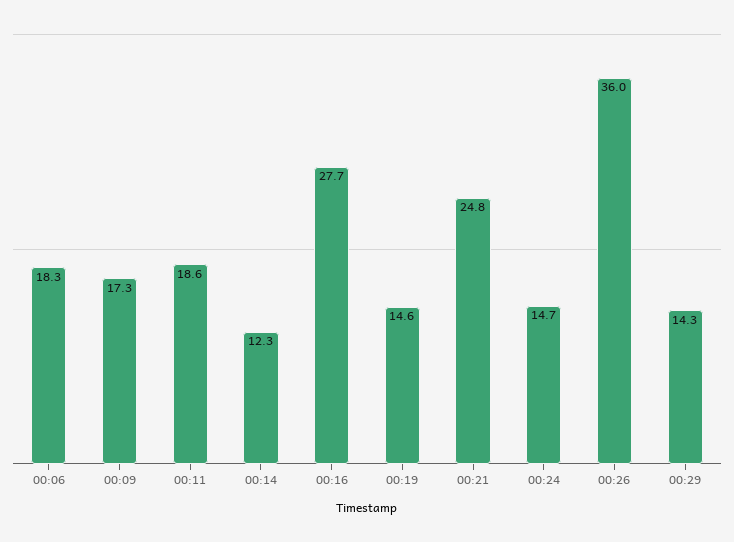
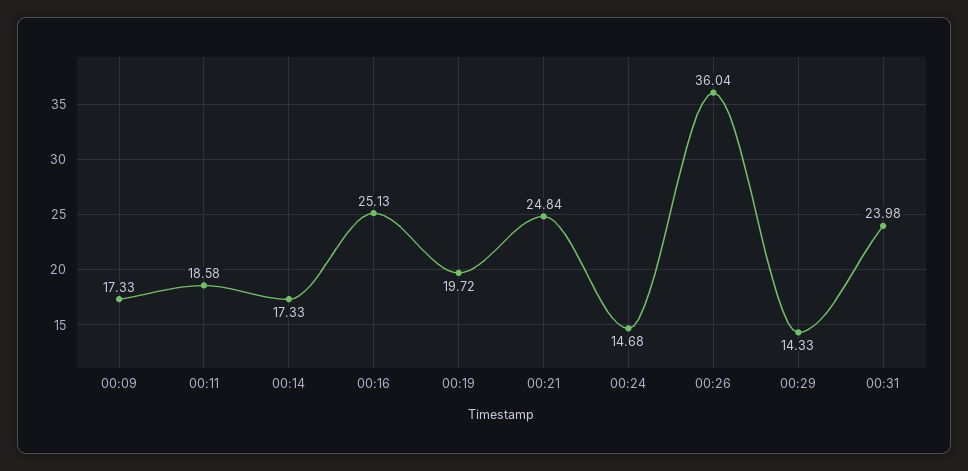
00:06: 18.3 -> none
00:14: 12.3 -> 17.33
00:16: 27.7 -> 25.13
00:19: 14.6 -> 19.72
00:31: none -> 23.98

